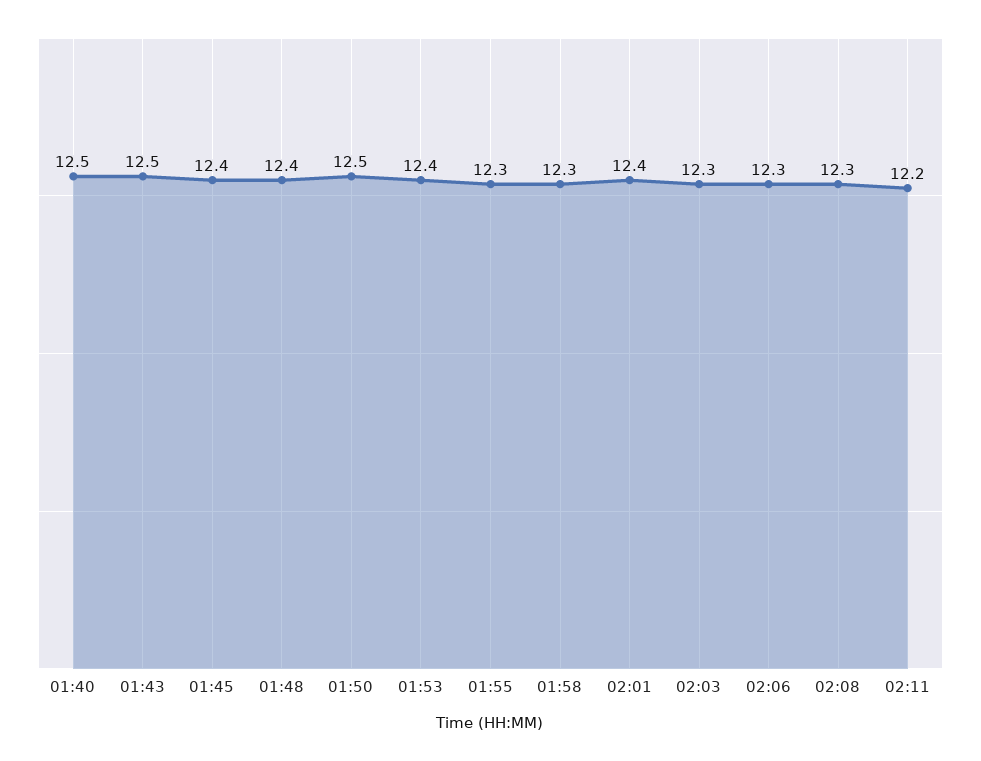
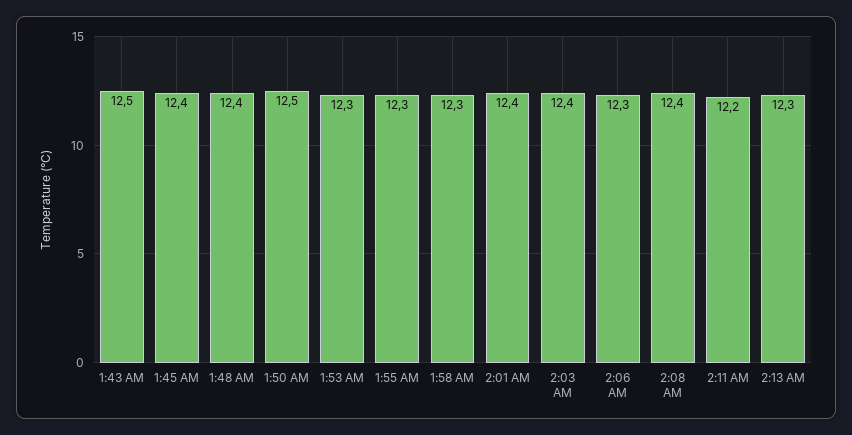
01:40: 12.5 -> none
01:53: 12.4 -> 12.3
02:03: 12.3 -> 12.4
02:08: 12.3 -> 12.4
2:13 AM: none -> 12.3

